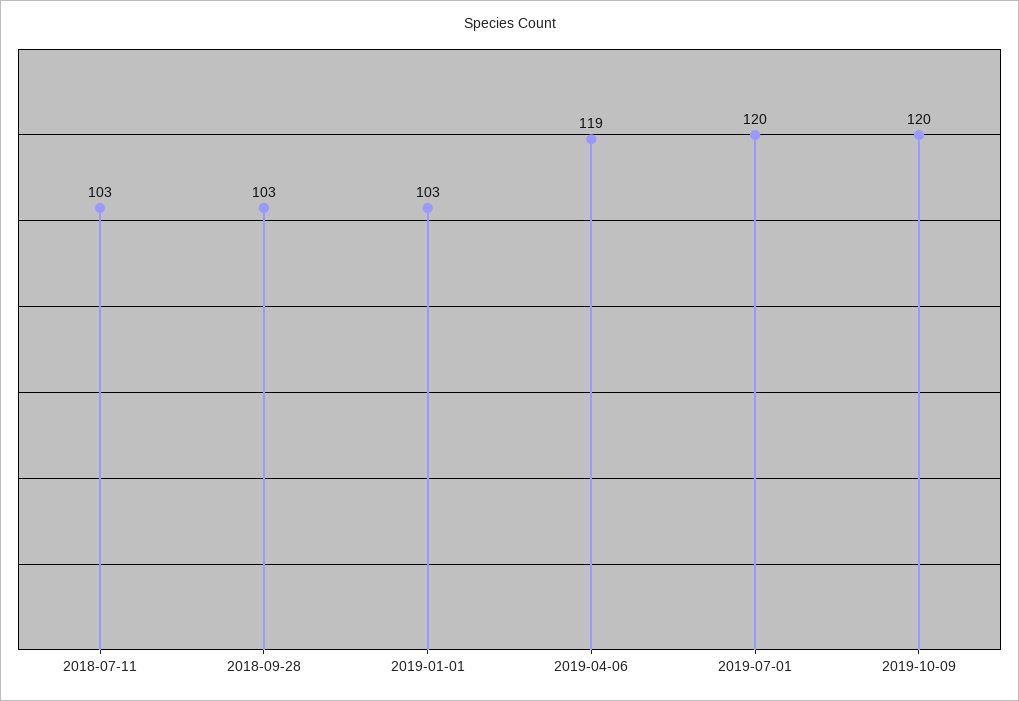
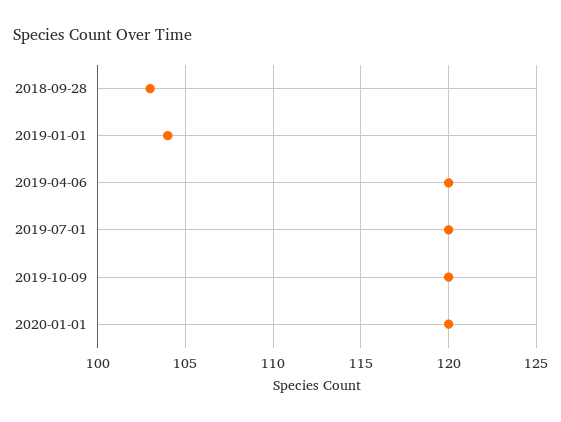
2018-07-11: 103 -> none
2019-01-01: 103 -> 104
2019-04-06: 119 -> 120
2020-01-01: none -> 120

